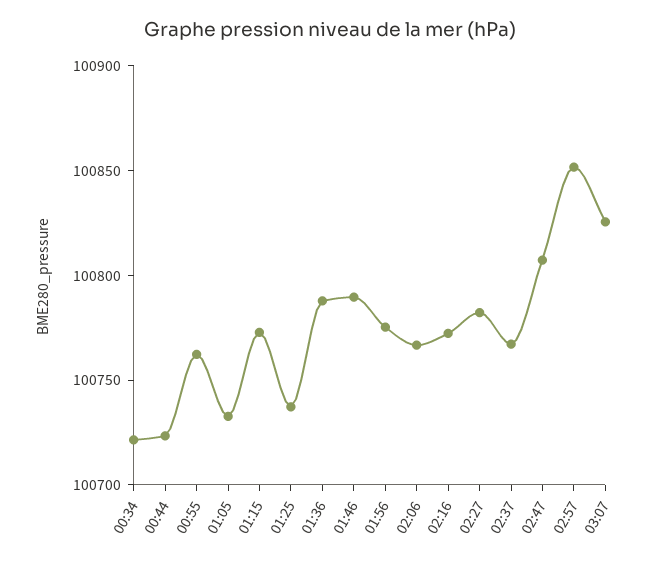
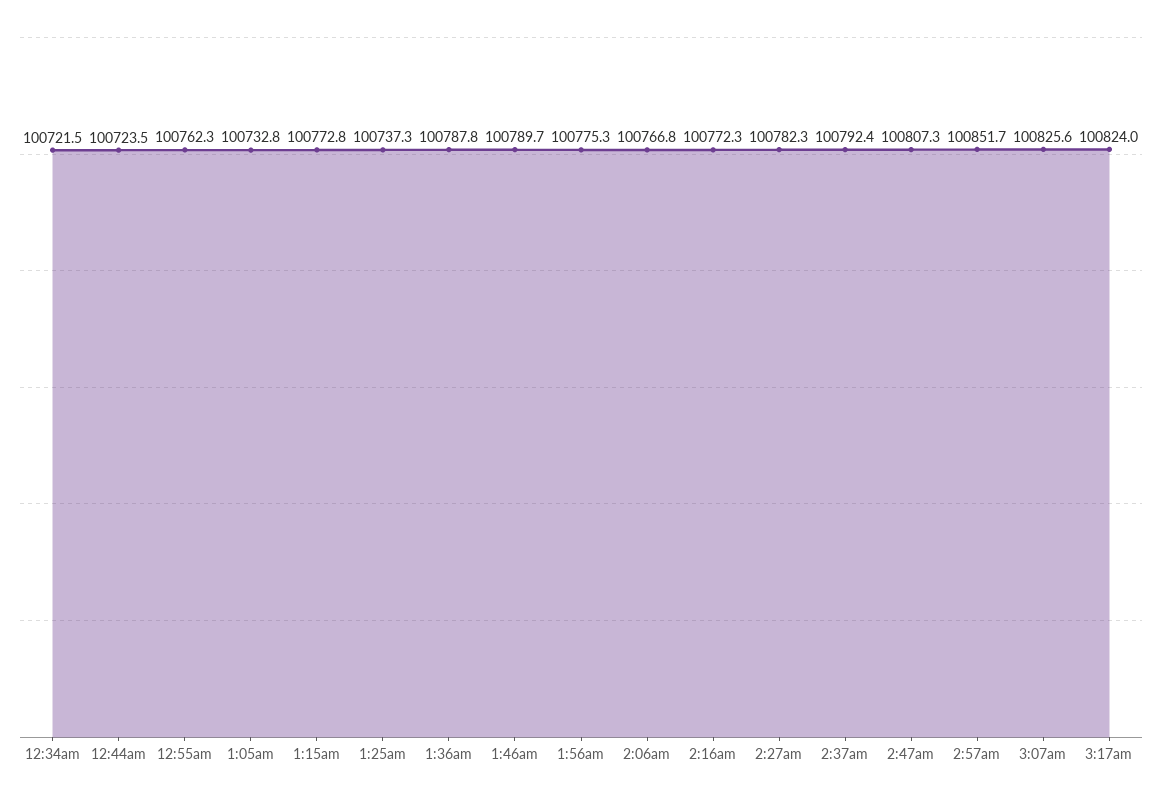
02:37: 100770 -> 100792.4
3:17am: none -> 100824

